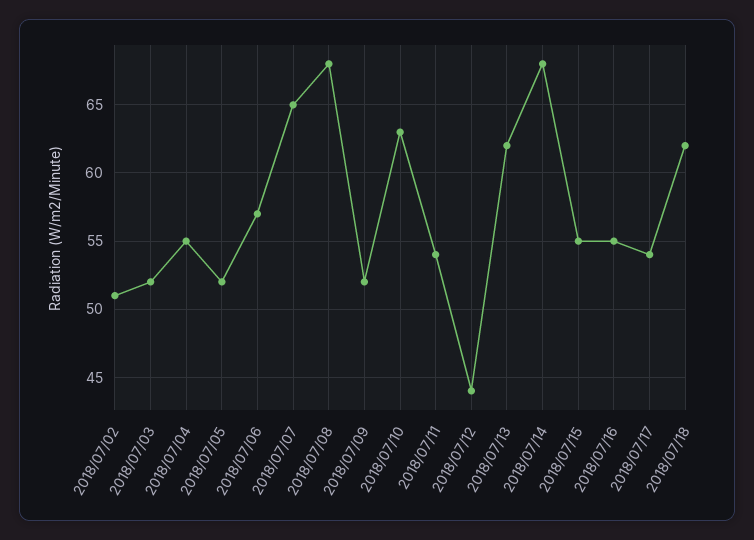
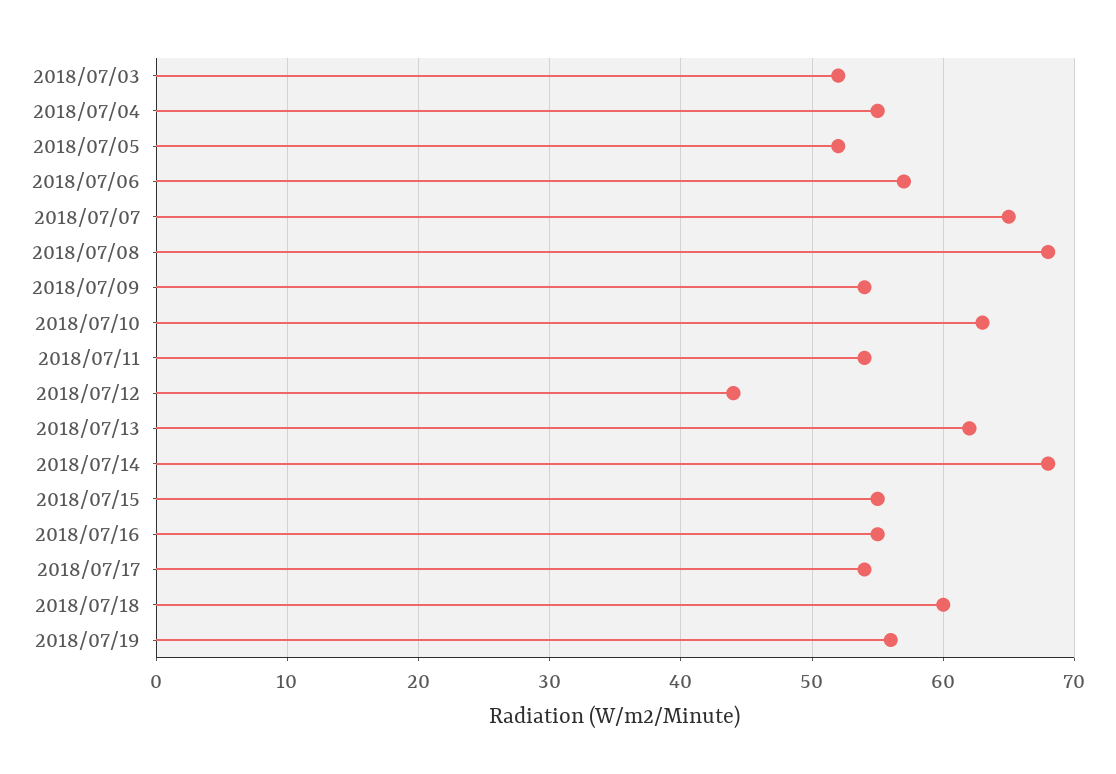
2018/07/02: 51 -> none
2018/07/09: 52 -> 54
2018/07/18: 62 -> 60
2018/07/19: none -> 56

